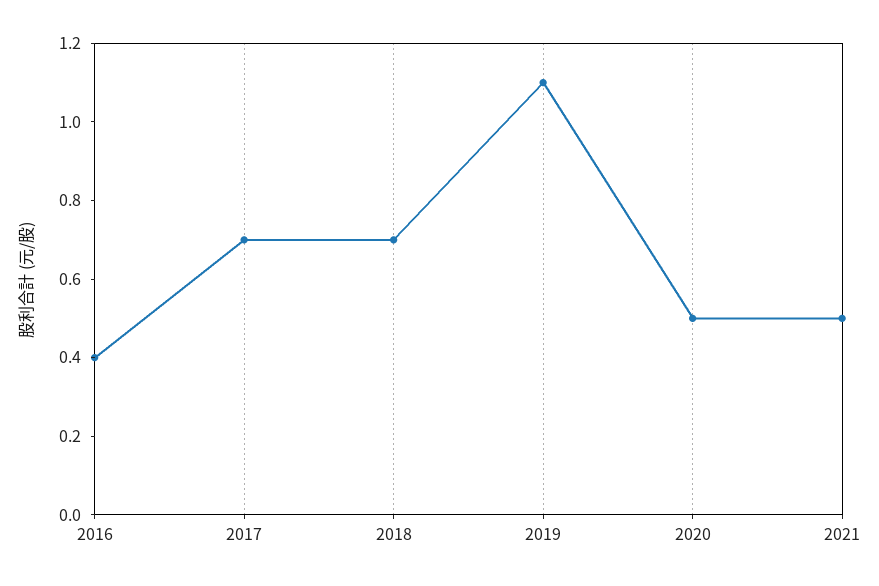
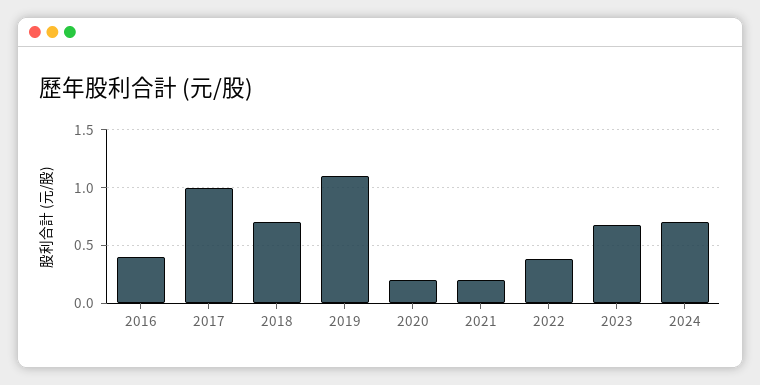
2017: 0.7 -> 1
2020: 0.5 -> 0.2
2021: 0.5 -> 0.2
2022: none -> 0.4
2023: none -> 0.7
2024: none -> 0.7

